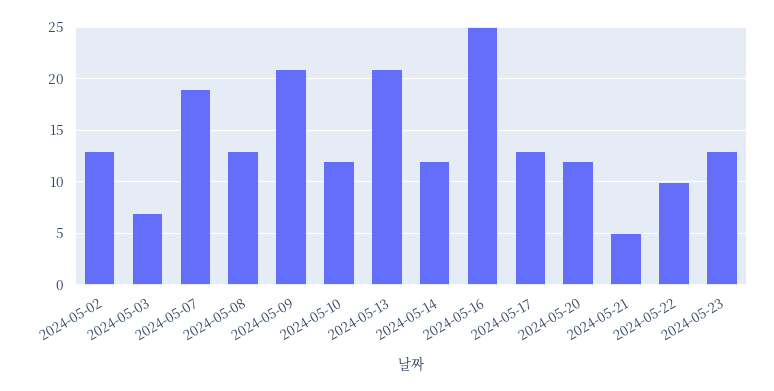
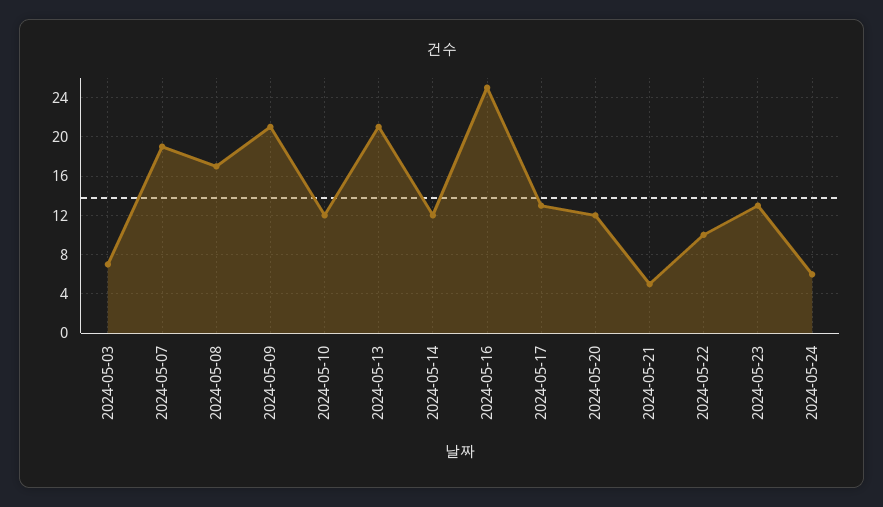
2024-05-02: 13 -> none
2024-05-08: 13 -> 17
2024-05-24: none -> 6

